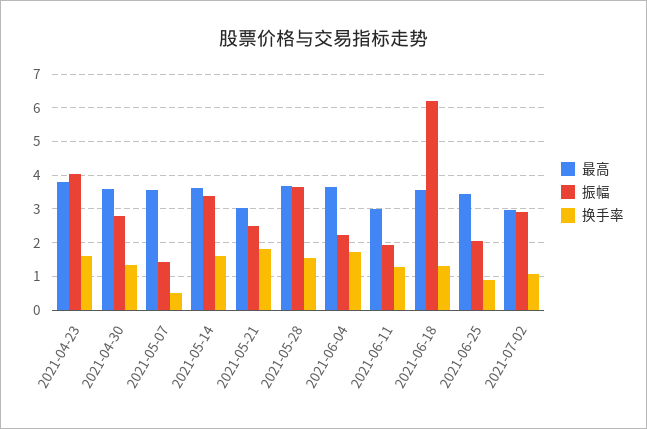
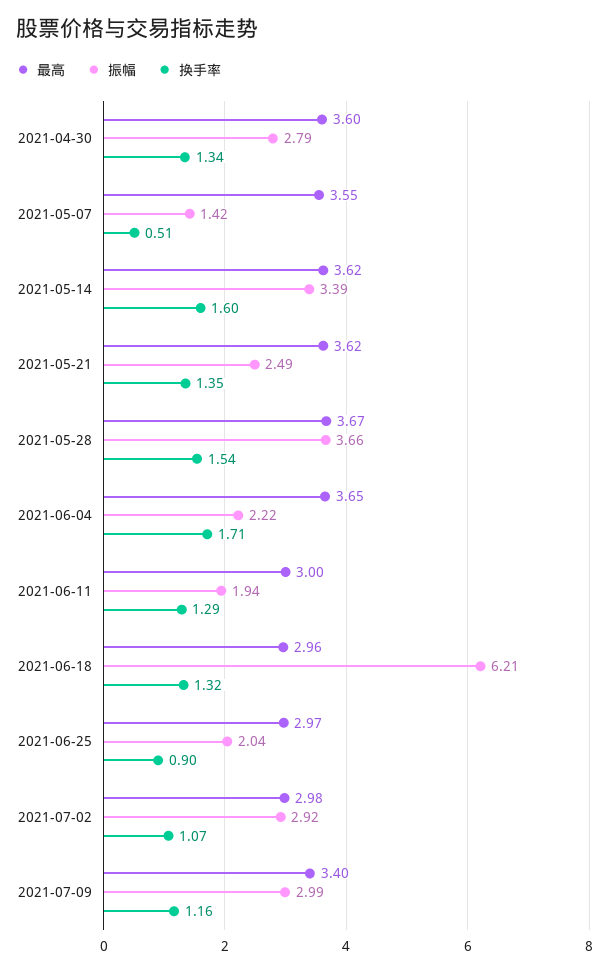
最高, 2021-04-23: 3.8 -> none
振幅, 2021-04-23: 4 -> none
换手率, 2021-04-23: 1.6 -> none
最高, 2021-05-21: 3 -> 3.62
换手率, 2021-05-21: 1.8 -> 1.35
最高, 2021-06-18: 3.6 -> 2.96
最高, 2021-06-25: 3.4 -> 2.97
最高, 2021-07-09: none -> 3.4
振幅, 2021-07-09: none -> 2.99
换手率, 2021-07-09: none -> 1.16

